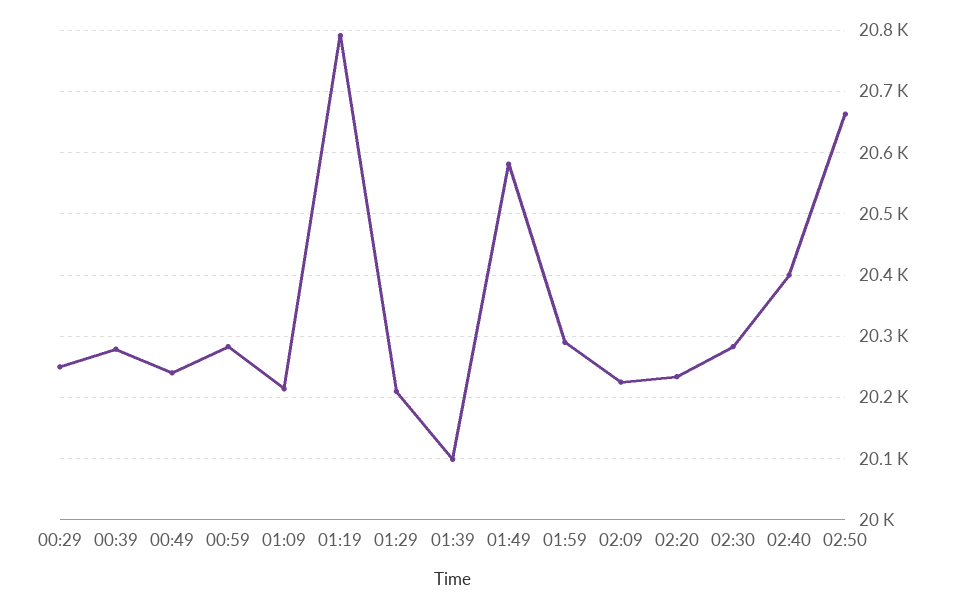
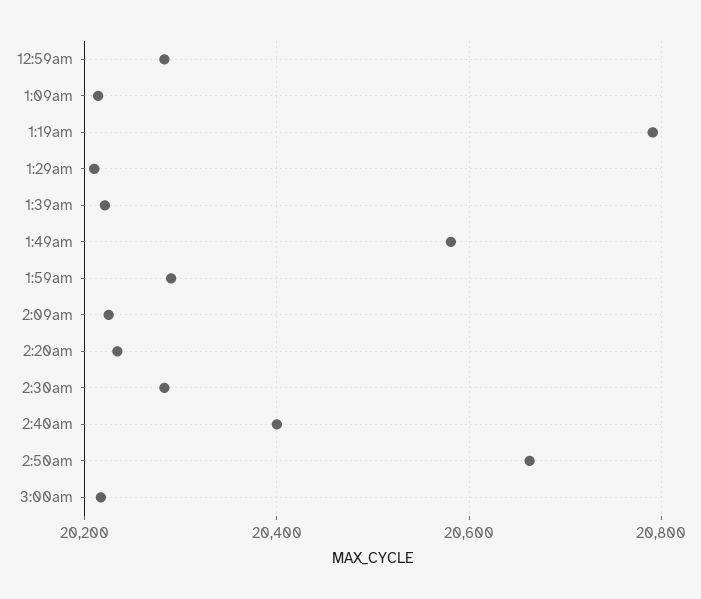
00:29: 20250 -> none
00:39: 20280 -> none
00:49: 20240 -> none
01:39: 20100 -> 20220
3:00am: none -> 20220

